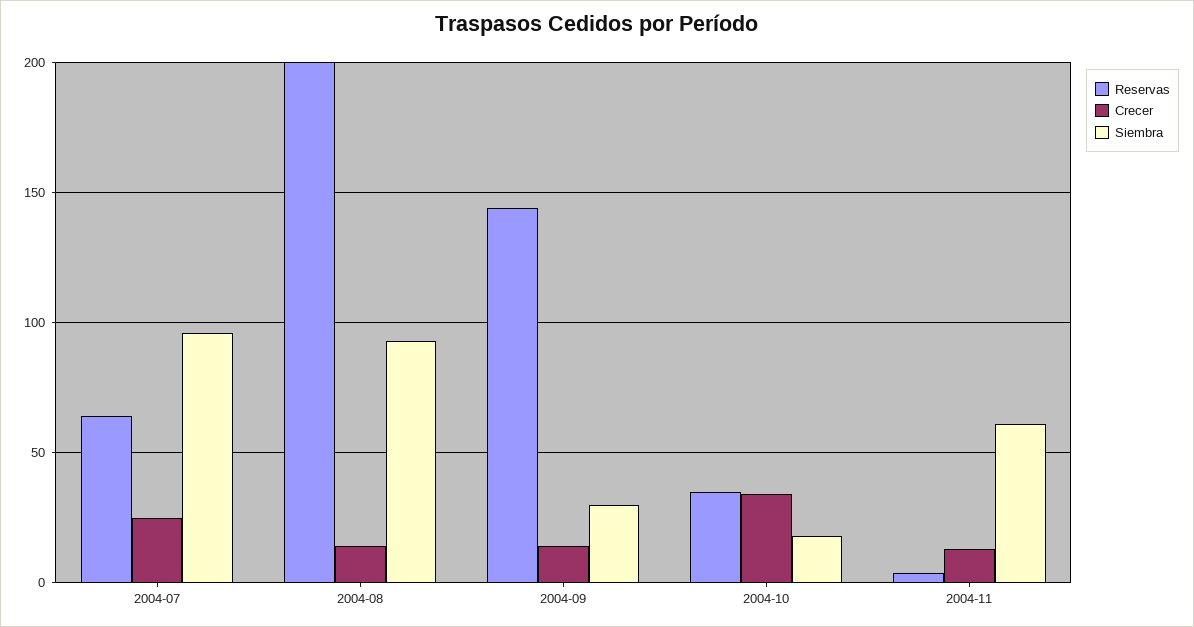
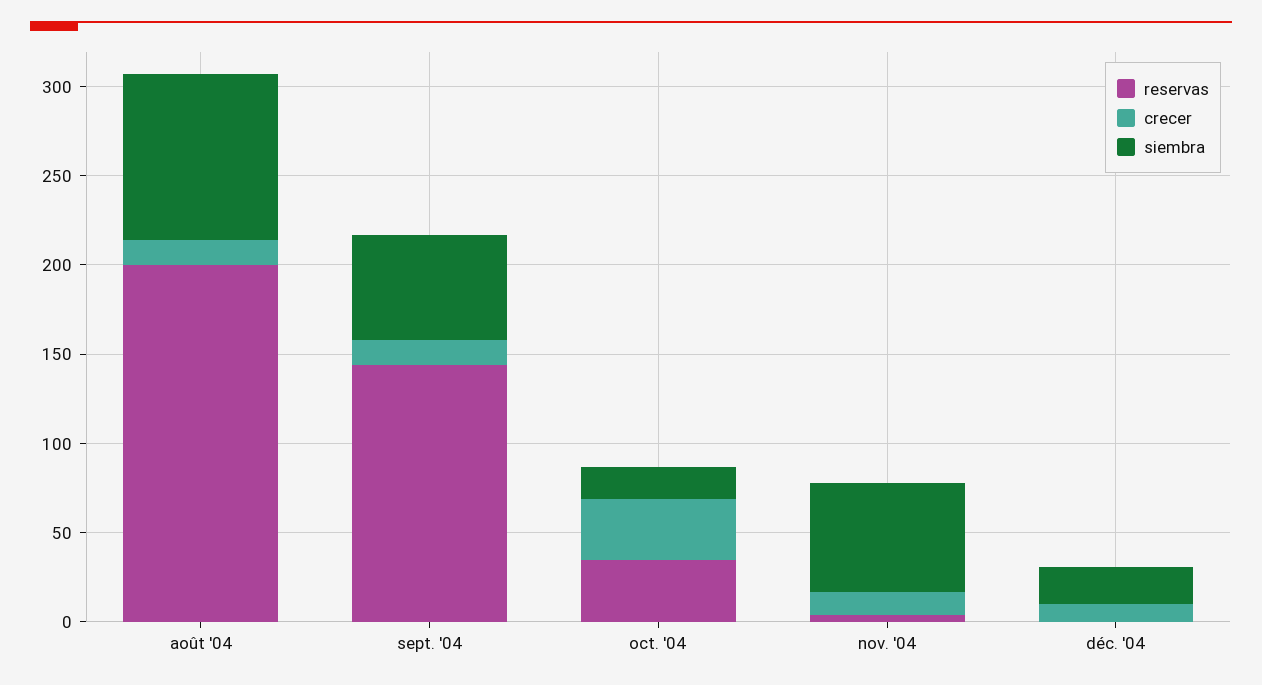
Reservas, 2004-07: 65 -> none
Crecer, 2004-07: 25 -> none
Siembra, 2004-07: 95 -> none
Siembra, 2004-09: 30 -> 60
Reservas, déc. '04: none -> 0
Crecer, déc. '04: none -> 10
Siembra, déc. '04: none -> 20

